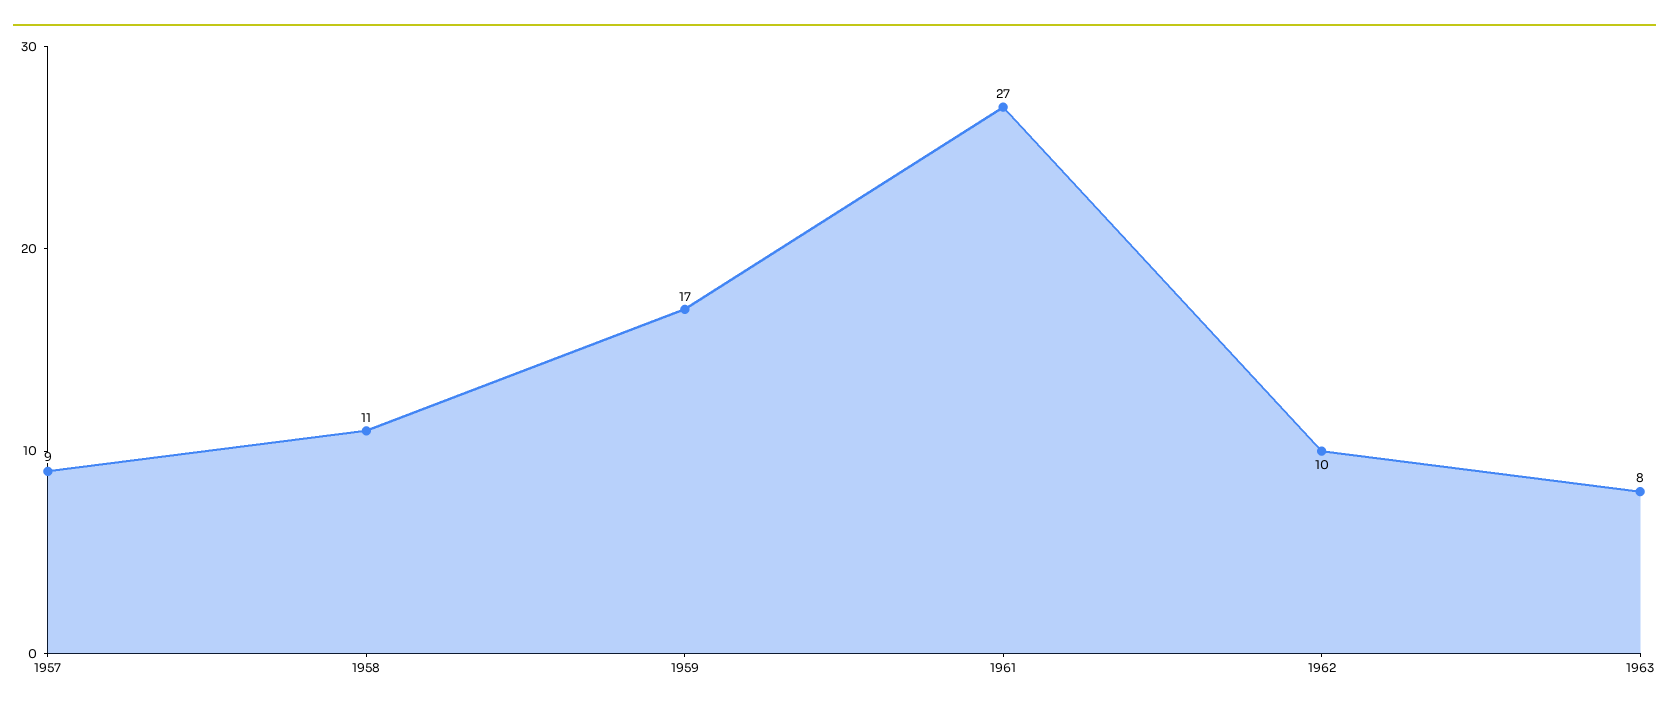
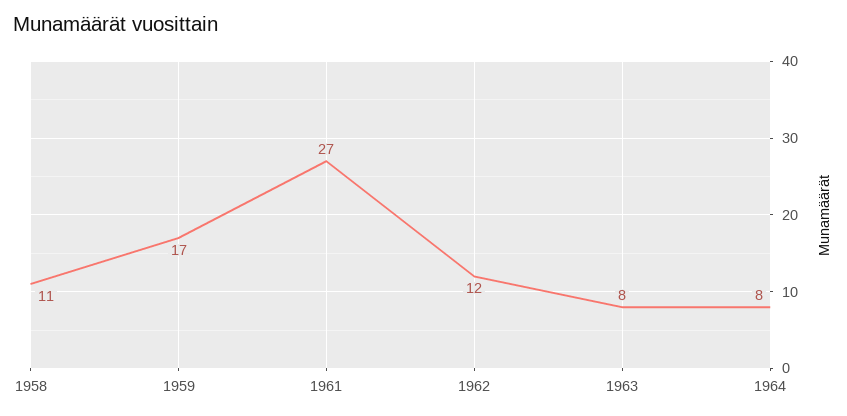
1957: 9 -> none
1962: 10 -> 12
1964: none -> 8

